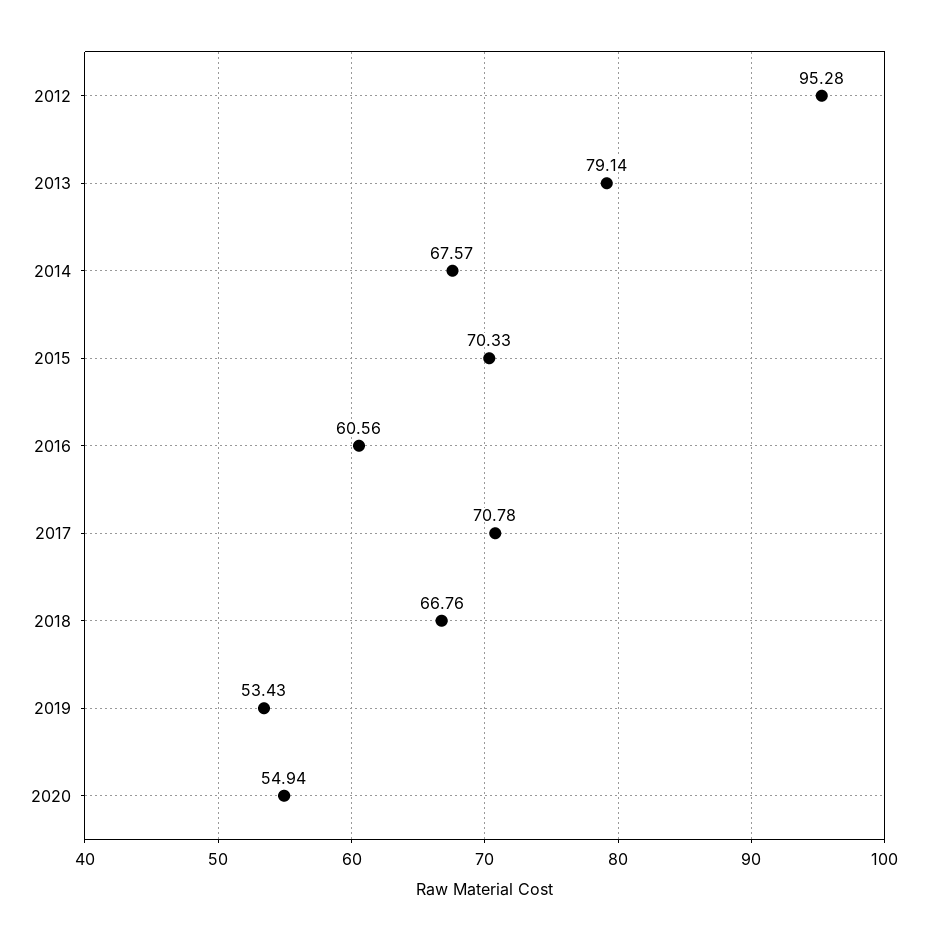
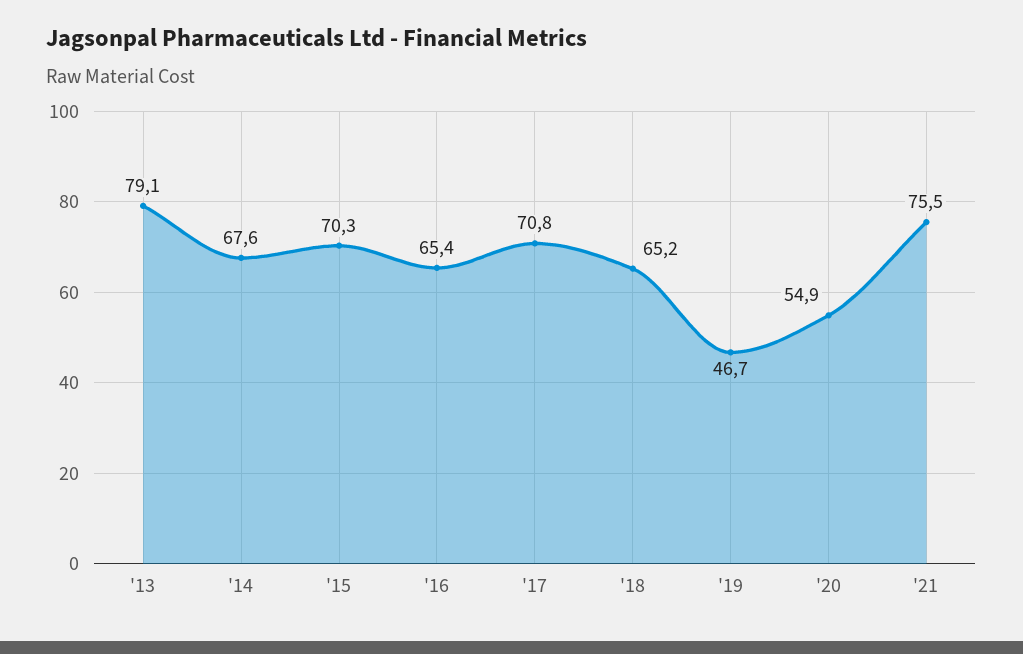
2012: 95.28 -> none
2016: 60.56 -> 65.4
2018: 66.76 -> 65.2
2019: 53.43 -> 46.7
'21: none -> 75.5

